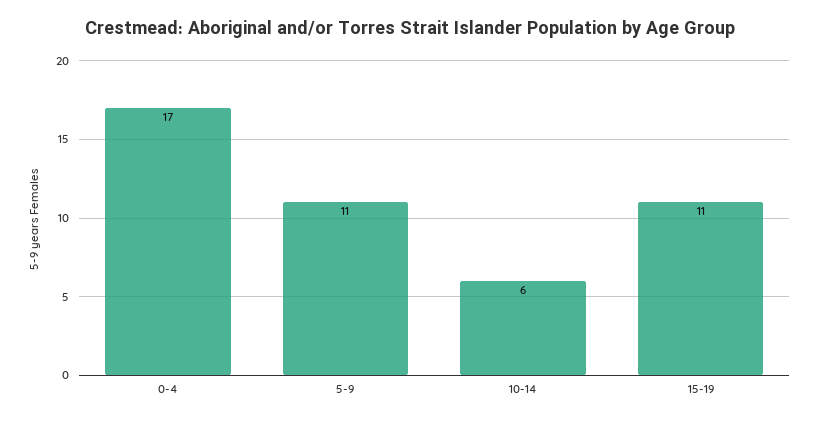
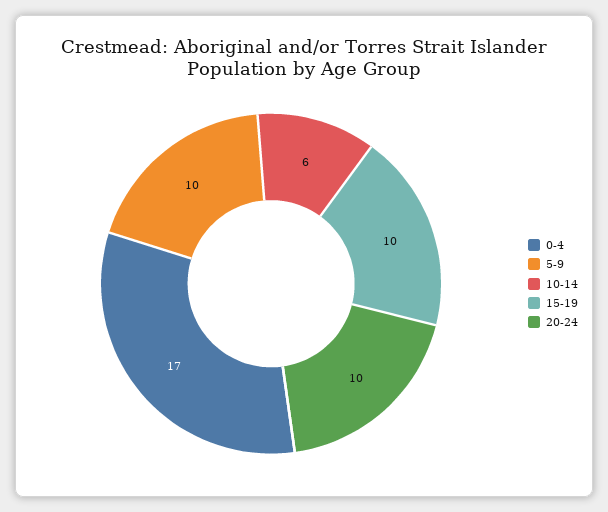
5-9: 11 -> 10
15-19: 11 -> 10
20-24: none -> 10

